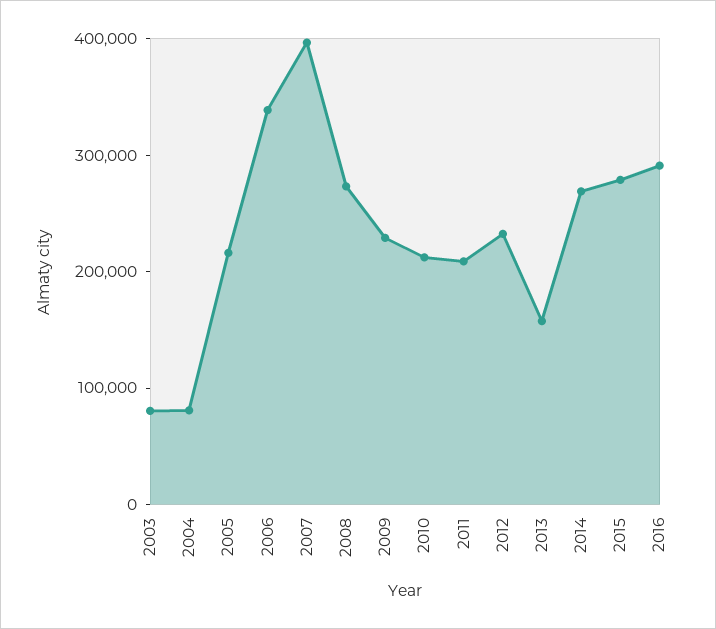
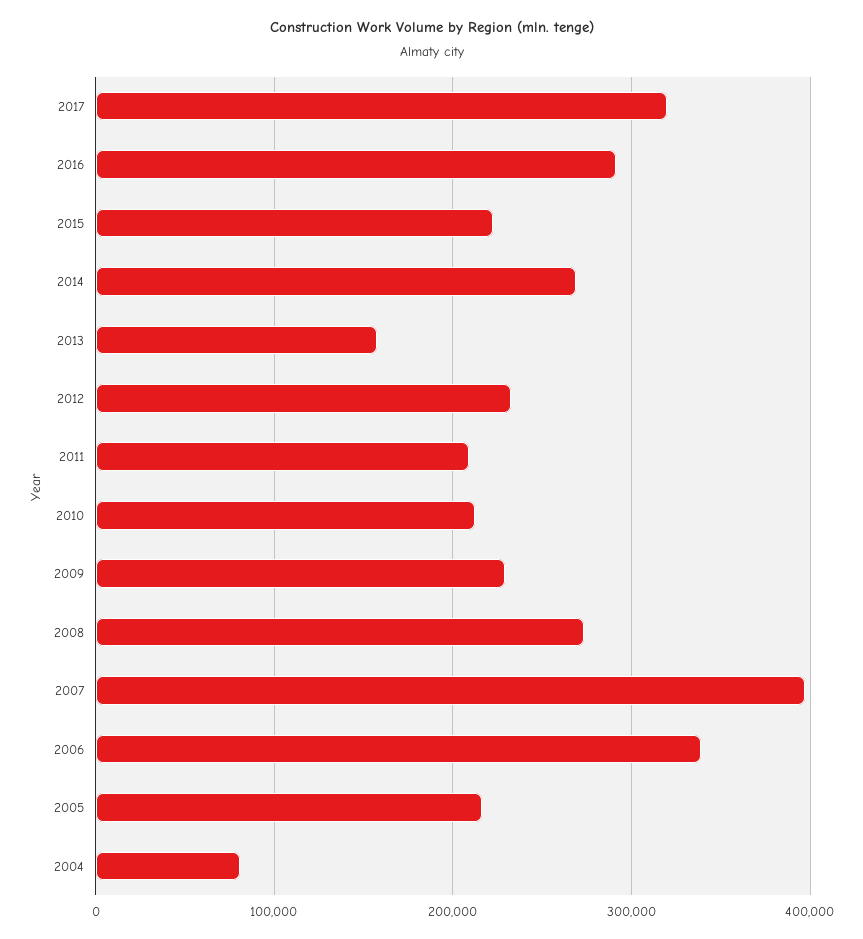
2003: 80000 -> none
2015: 280000 -> 220000
2017: none -> 320000

